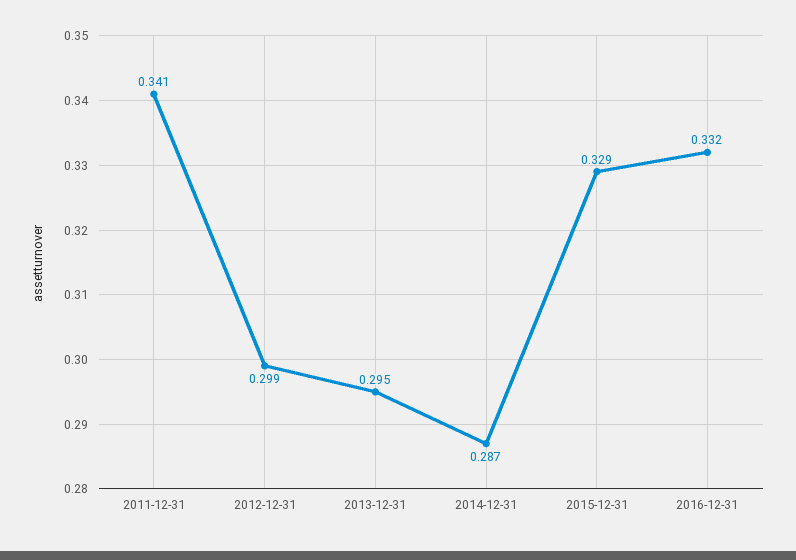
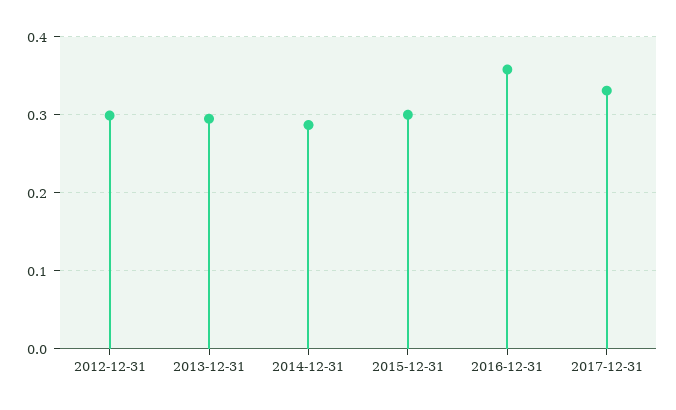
2011-12-31: 0.341 -> none
2015-12-31: 0.329 -> 0.3
2016-12-31: 0.332 -> 0.36
2017-12-31: none -> 0.33

